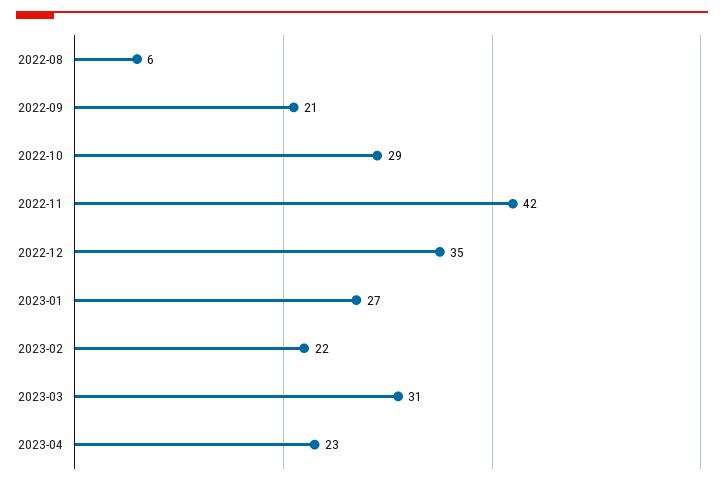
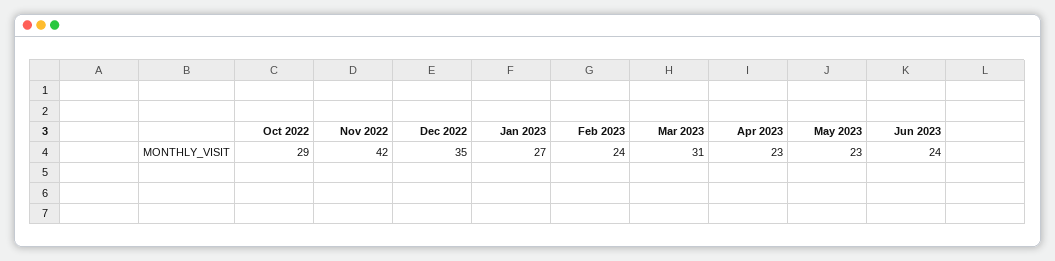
2022-08: 6 -> none
2022-09: 21 -> none
2023-02: 22 -> 24
May 2023: none -> 23
Jun 2023: none -> 24

